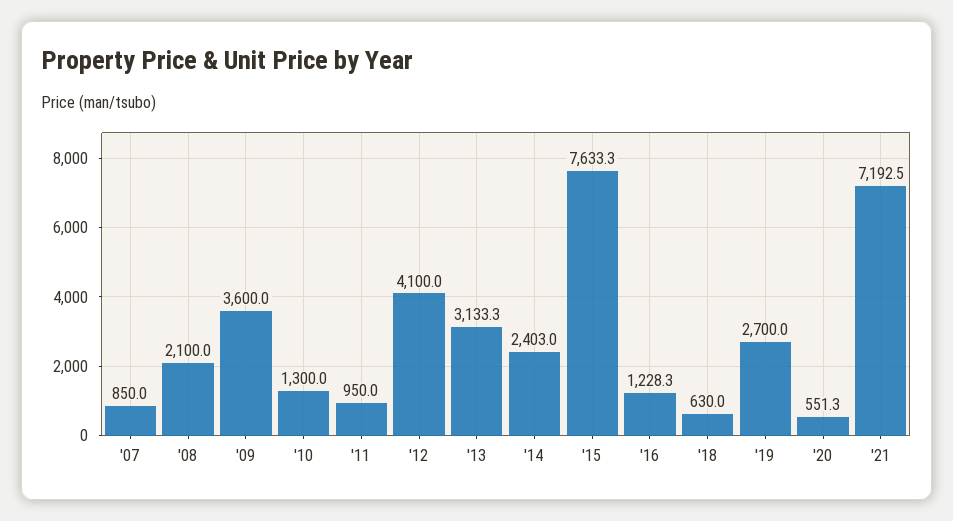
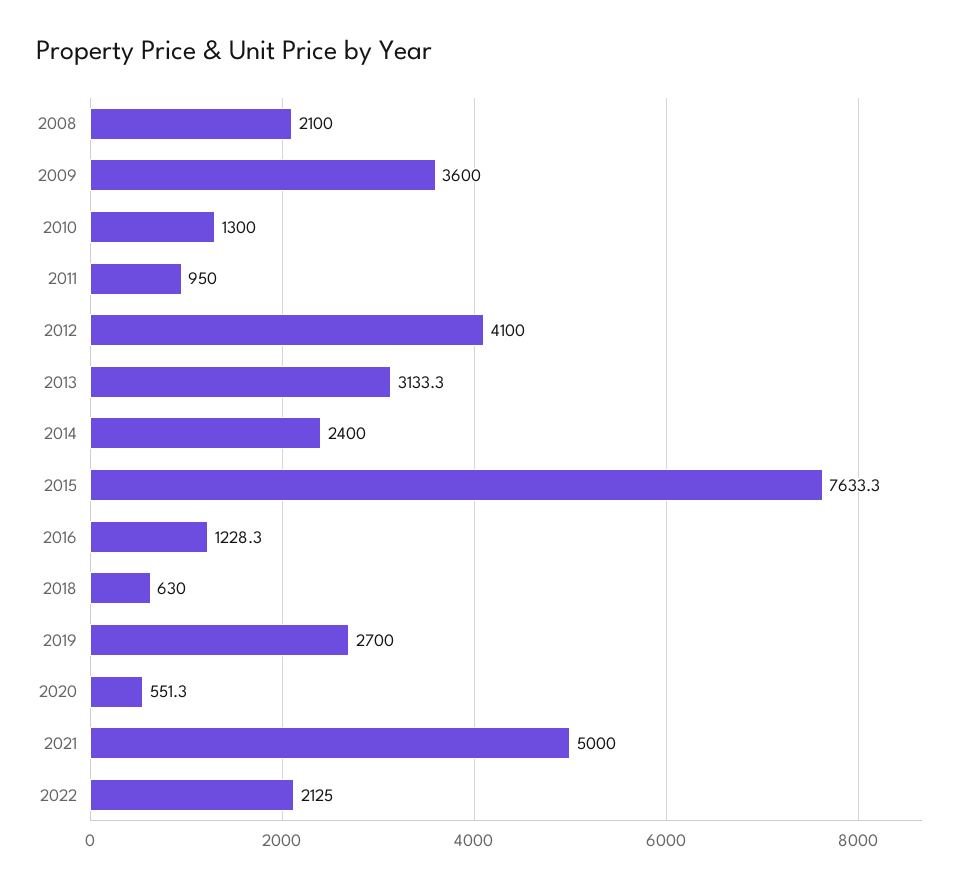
'07: 850 -> none
'14: 2403 -> 2400
'21: 7192.5 -> 5000
2022: none -> 2125

